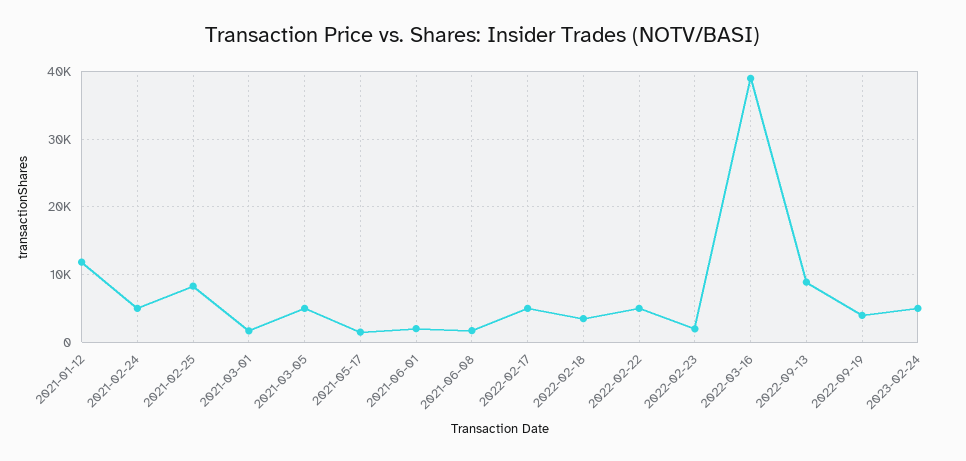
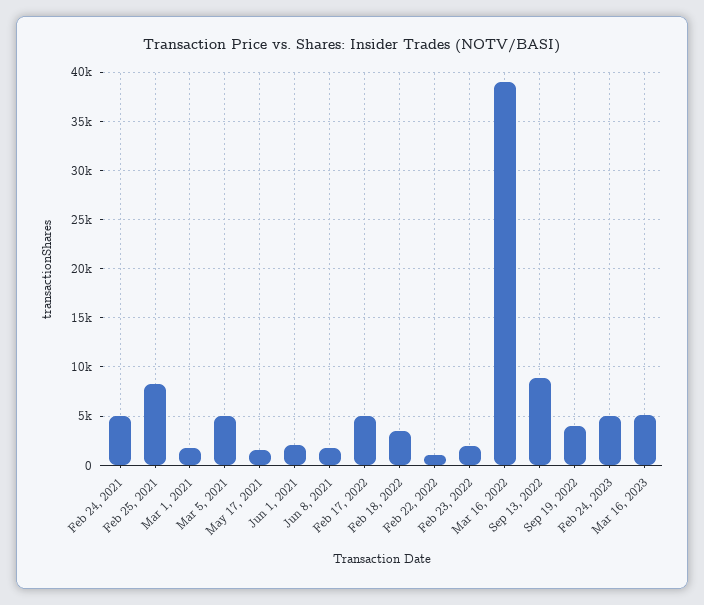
2021-01-12: 12000 -> none
2022-02-22: 5000 -> 1000
Mar 16, 2023: none -> 5000

